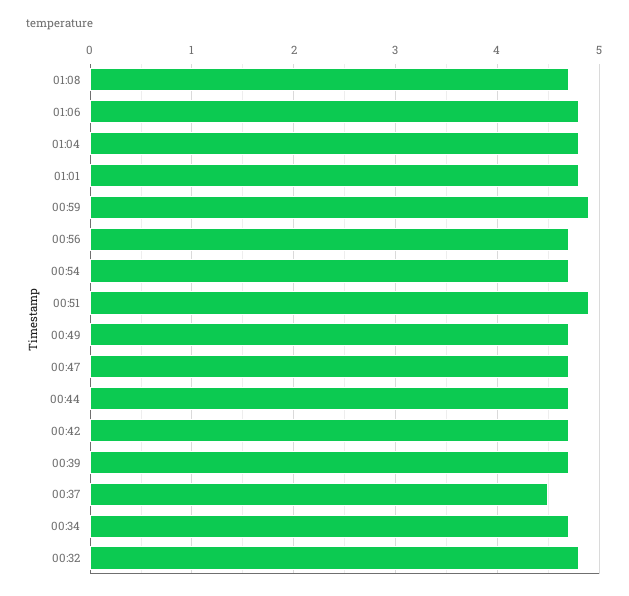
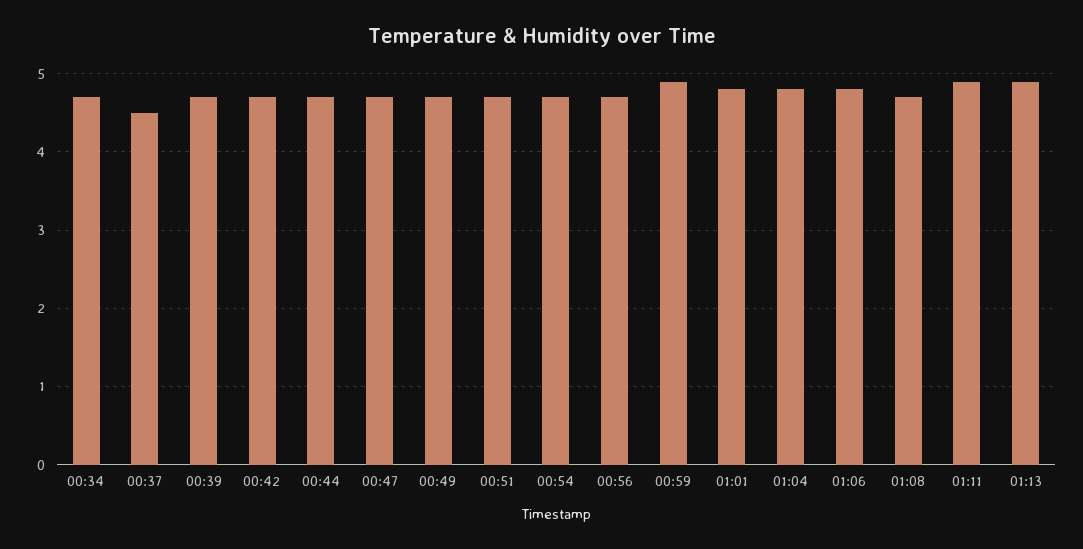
00:51: 4.9 -> 4.7
00:32: 4.8 -> none
01:11: none -> 4.9
01:13: none -> 4.9

